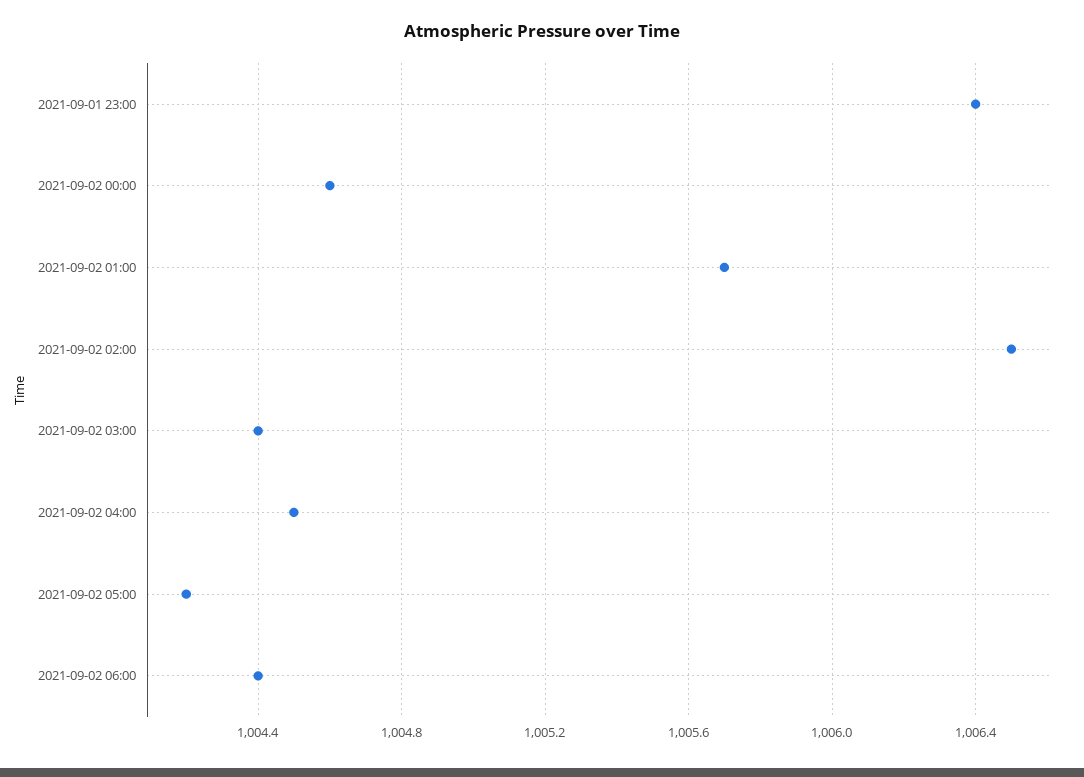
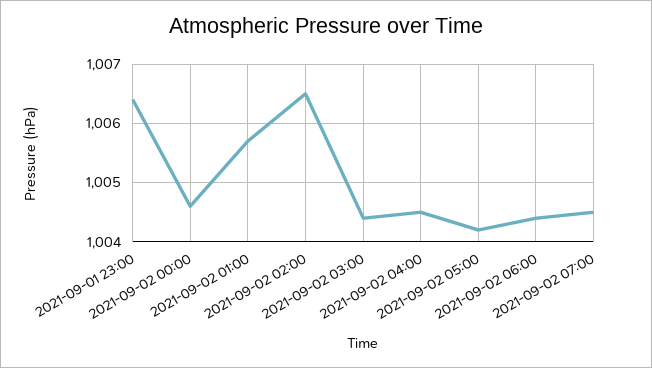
2021-09-02 07:00: none -> 1004.5

